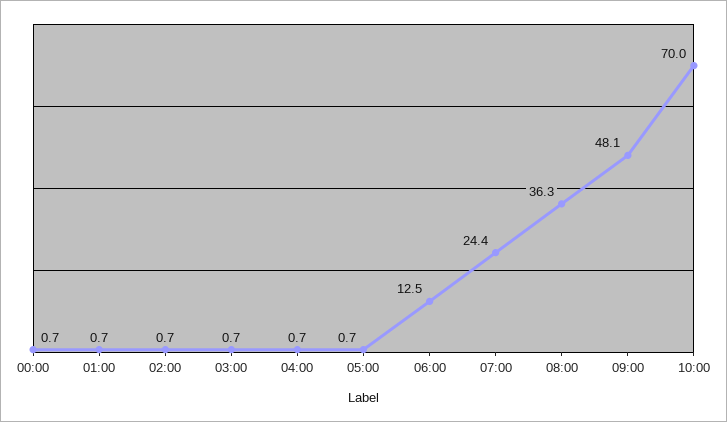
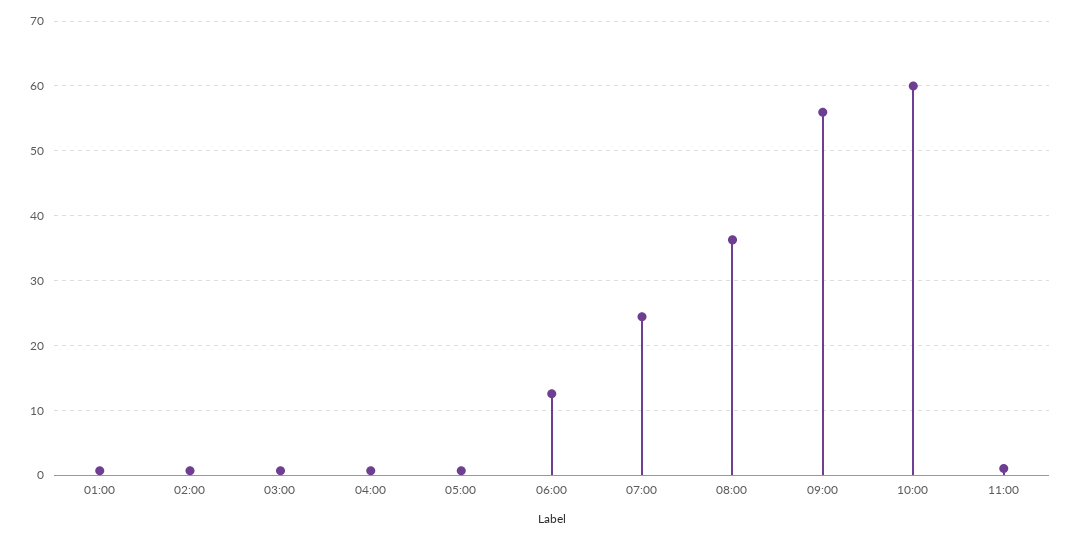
00:00: 0.7 -> none
09:00: 48.1 -> 56
10:00: 70 -> 60
11:00: none -> 1

